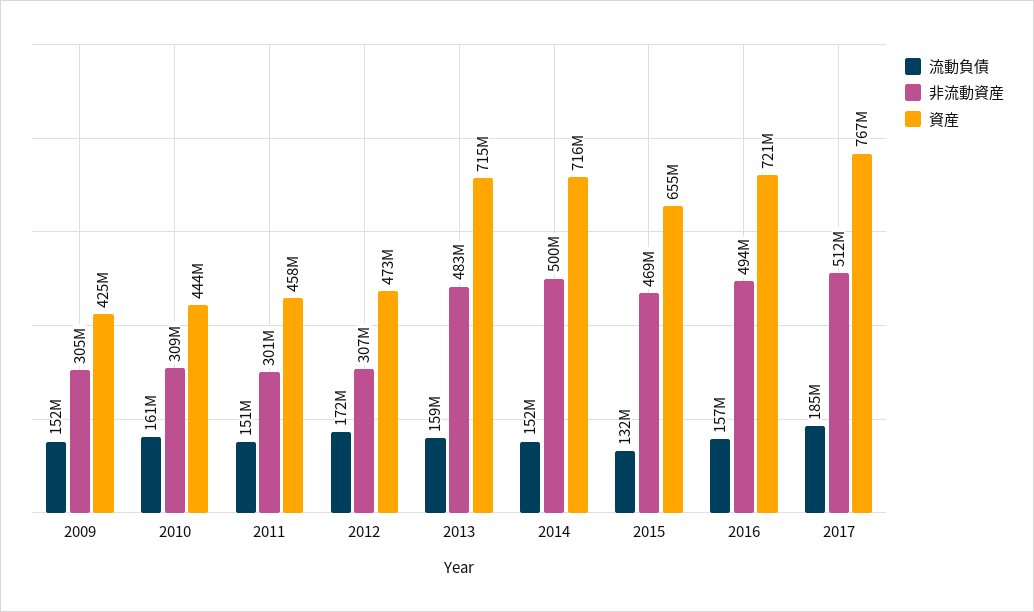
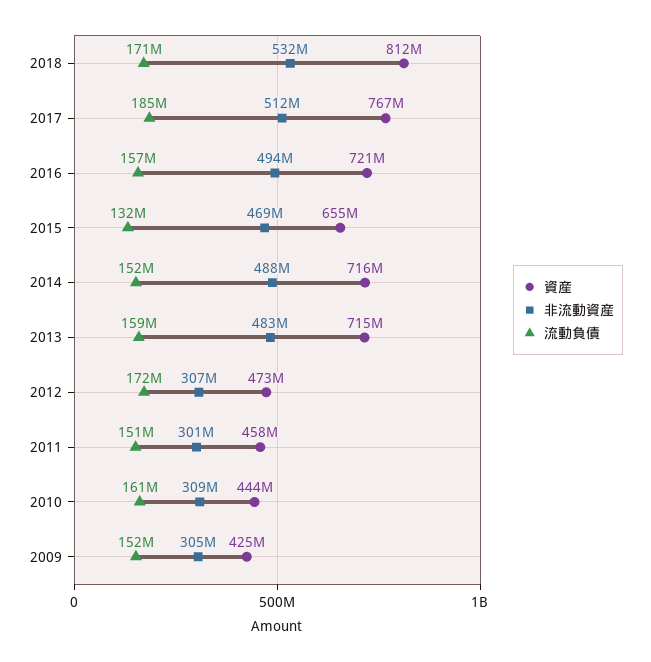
非流動資産, 2014: 500000000 -> 488000000
資産, 2018: none -> 812000000
非流動資産, 2018: none -> 532000000
流動負債, 2018: none -> 171000000

